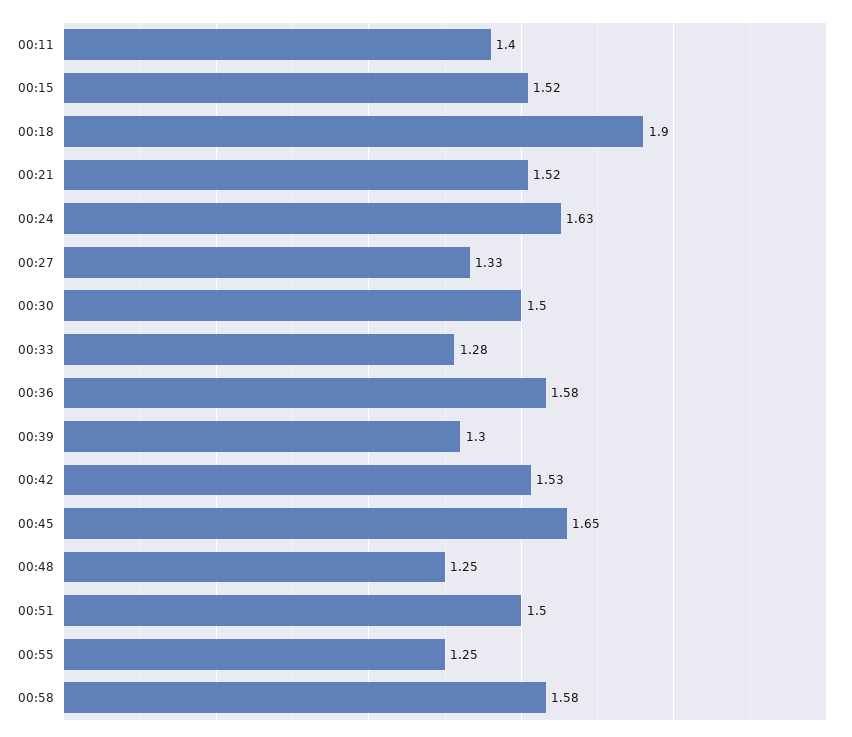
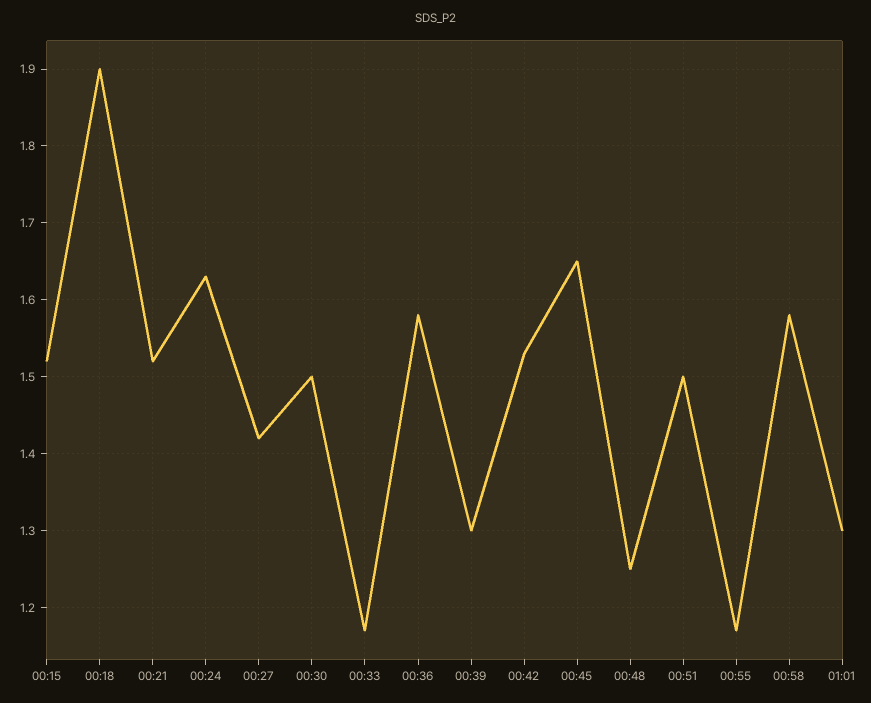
00:11: 1.4 -> none
00:27: 1.33 -> 1.42
00:33: 1.28 -> 1.17
00:55: 1.25 -> 1.17
01:01: none -> 1.3

